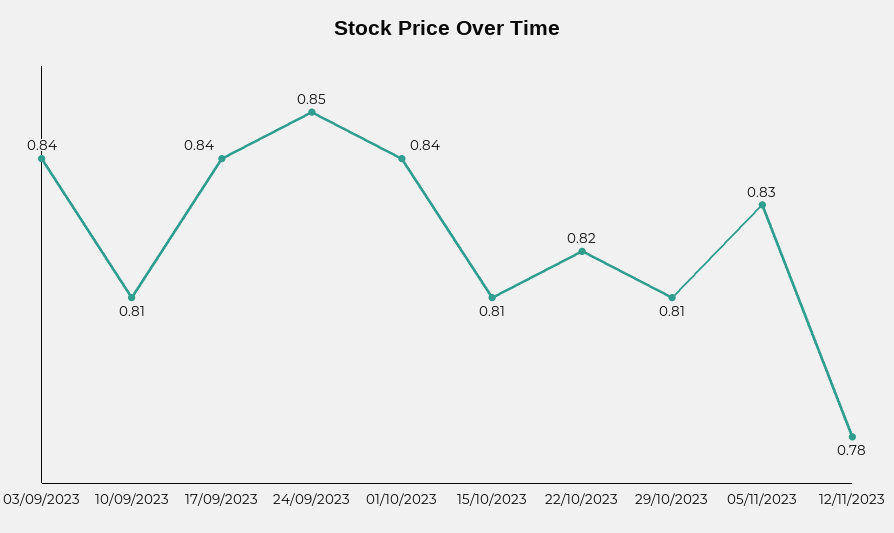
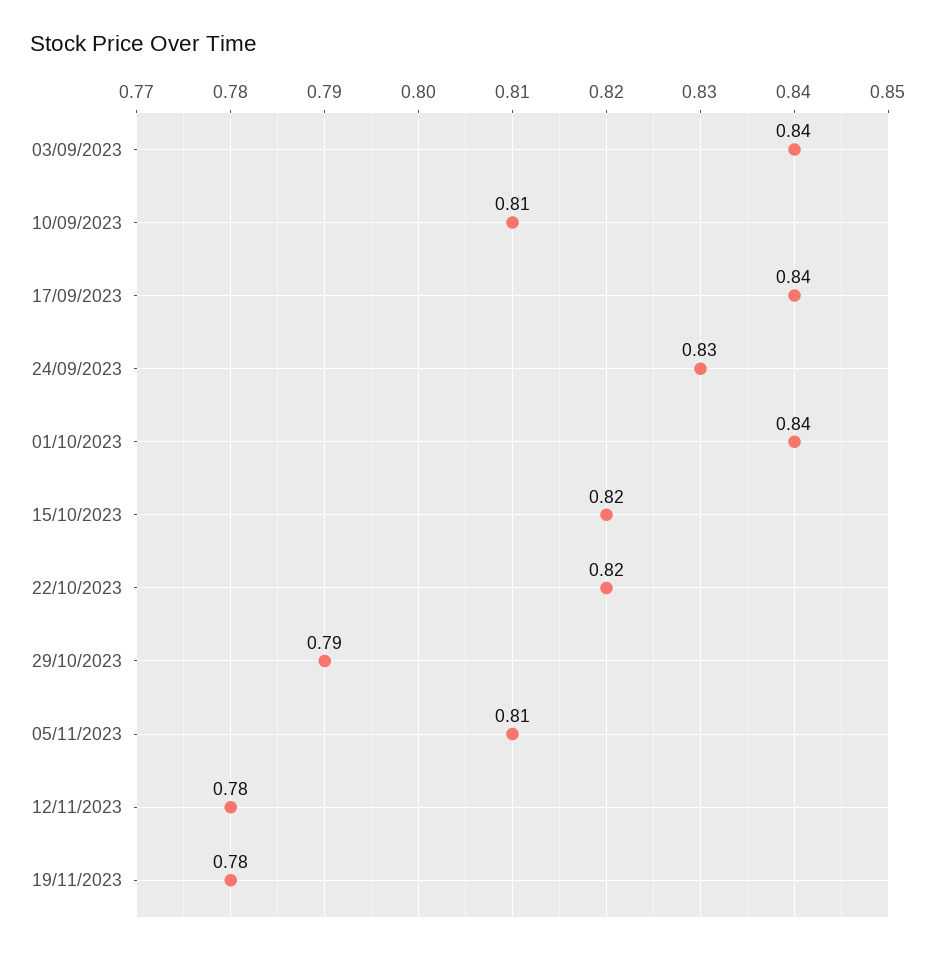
24/09/2023: 0.85 -> 0.83
15/10/2023: 0.81 -> 0.82
29/10/2023: 0.81 -> 0.79
05/11/2023: 0.83 -> 0.81
19/11/2023: none -> 0.78

